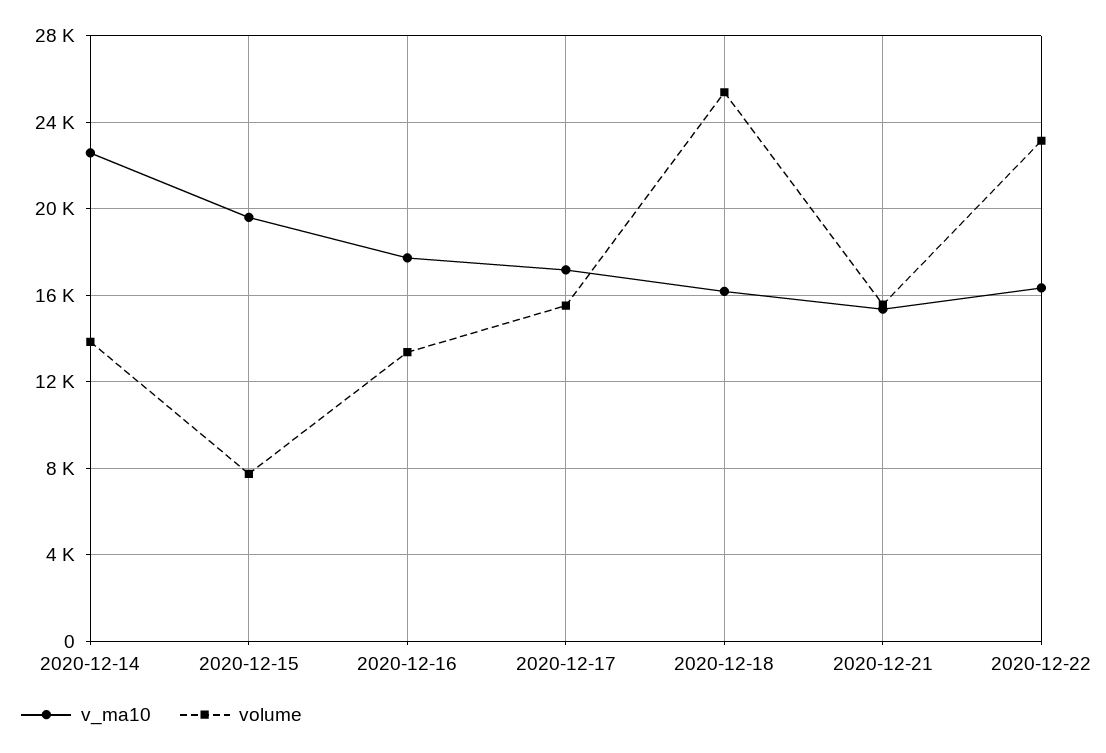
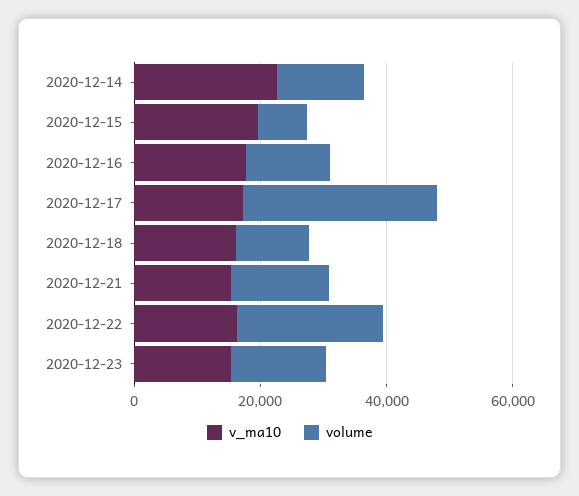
volume, 2020-12-17: 15500 -> 30000
volume, 2020-12-18: 25500 -> 10000
v_ma10, 2020-12-23: none -> 15000
volume, 2020-12-23: none -> 15000

